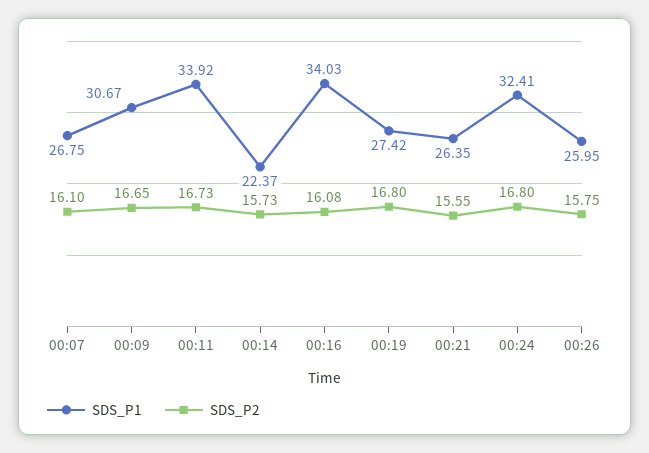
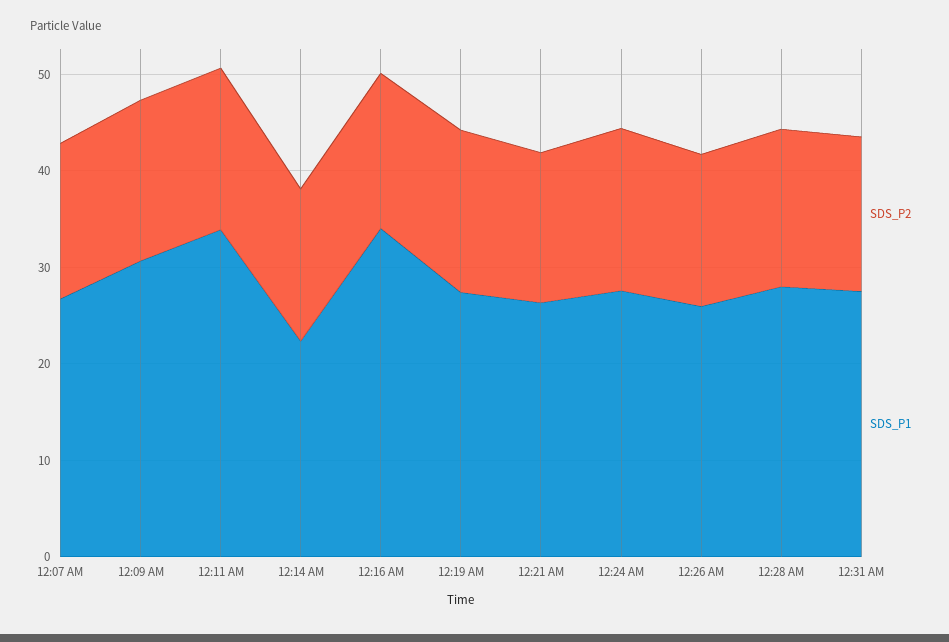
SDS_P1, 00:24: 32.41 -> 28
SDS_P2, 12:28 AM: none -> 16
SDS_P1, 12:28 AM: none -> 28
SDS_P2, 12:31 AM: none -> 16
SDS_P1, 12:31 AM: none -> 28

